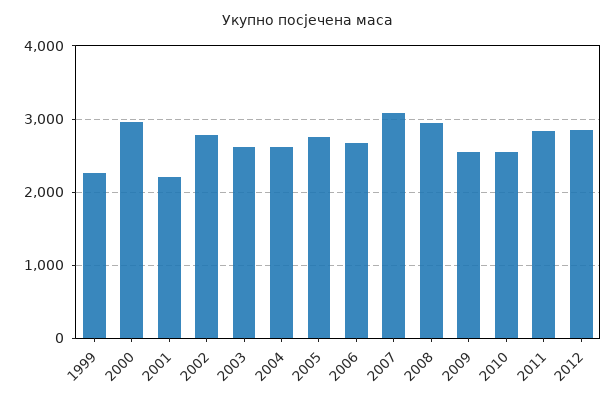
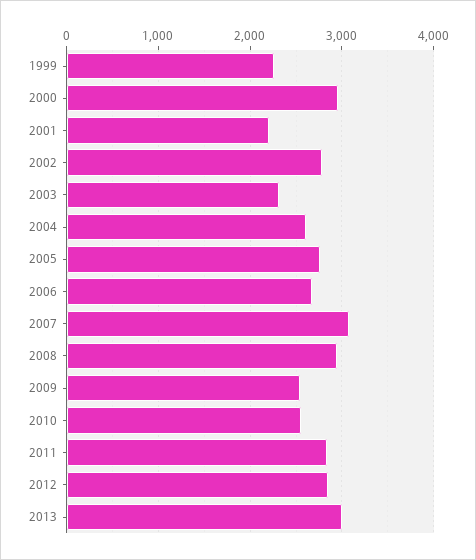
2003: 2600 -> 2300
2013: none -> 3000

